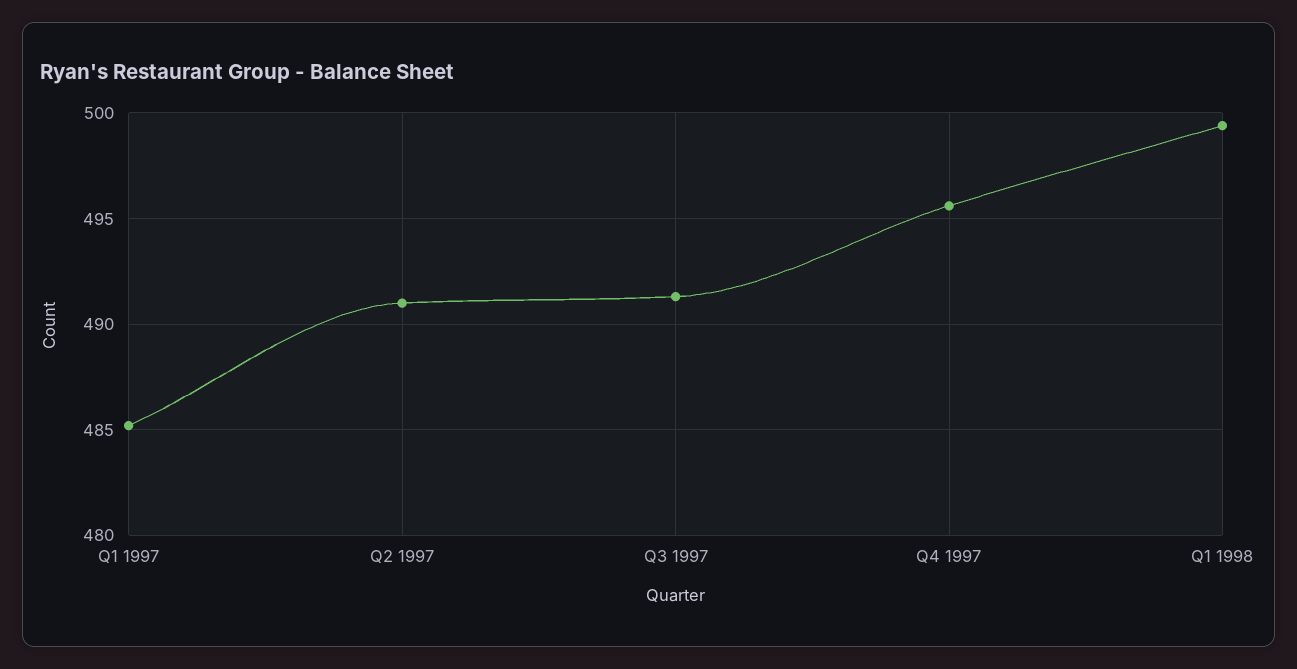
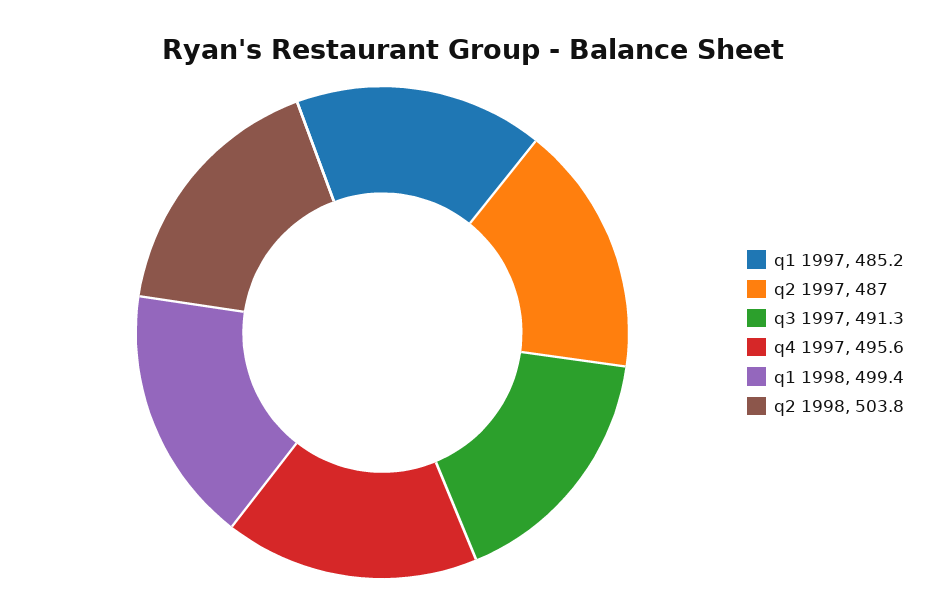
Q2 1997: 491 -> 487
q2 1998: none -> 503.8

